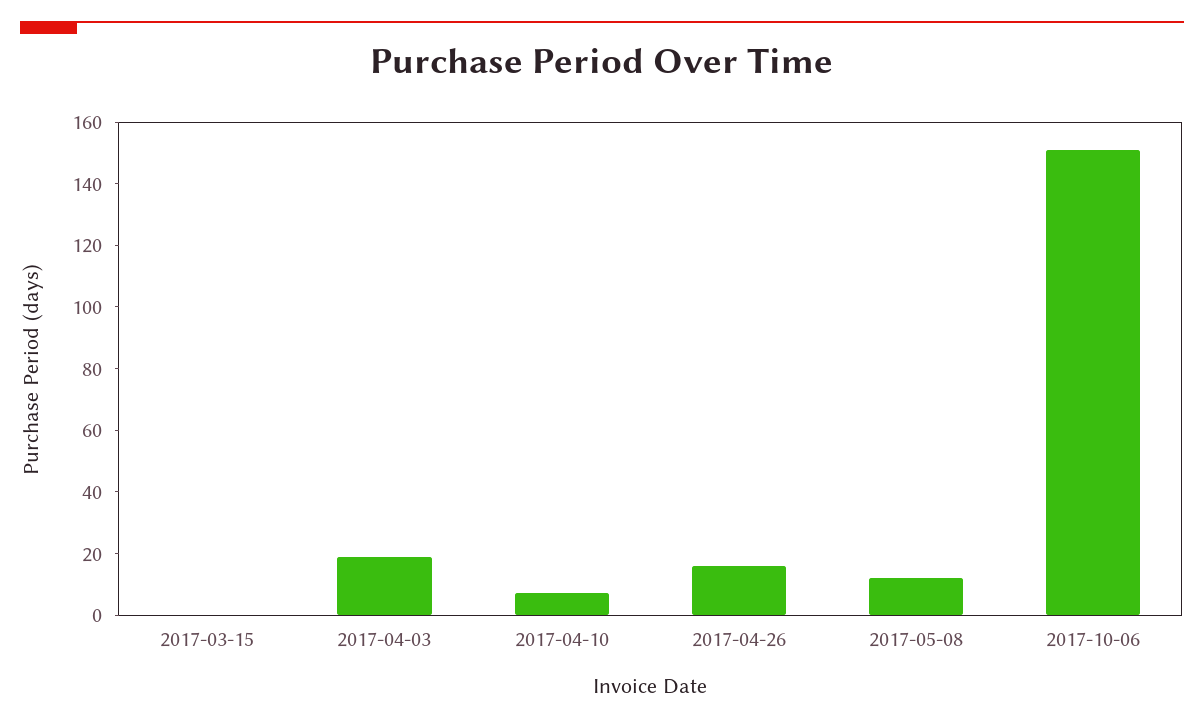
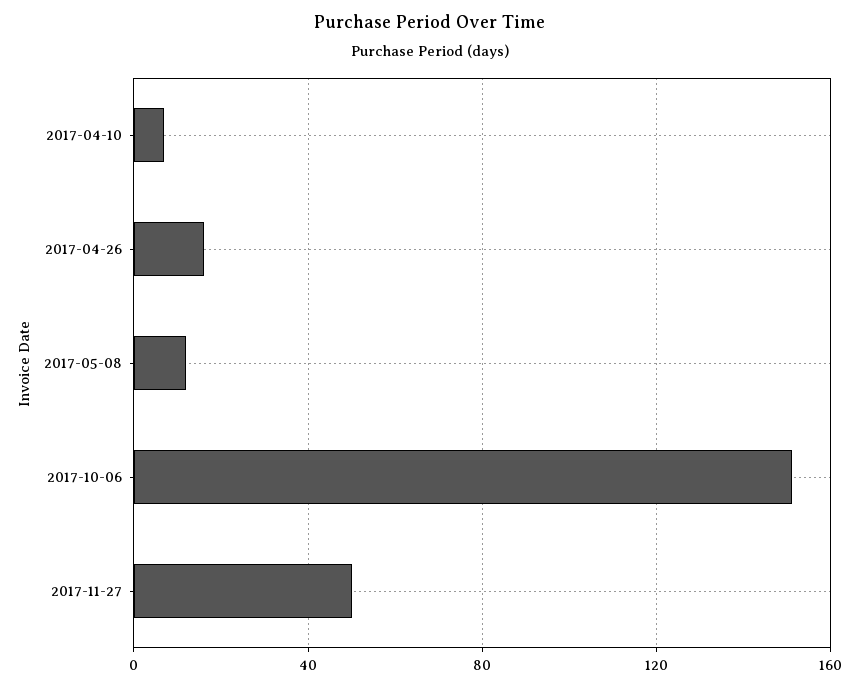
2017-03-15: 0 -> none
2017-04-03: 20 -> none
2017-11-27: none -> 50

